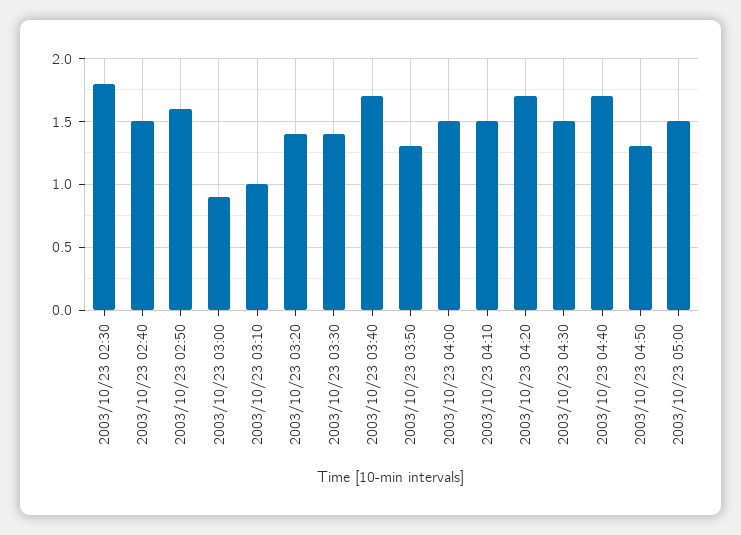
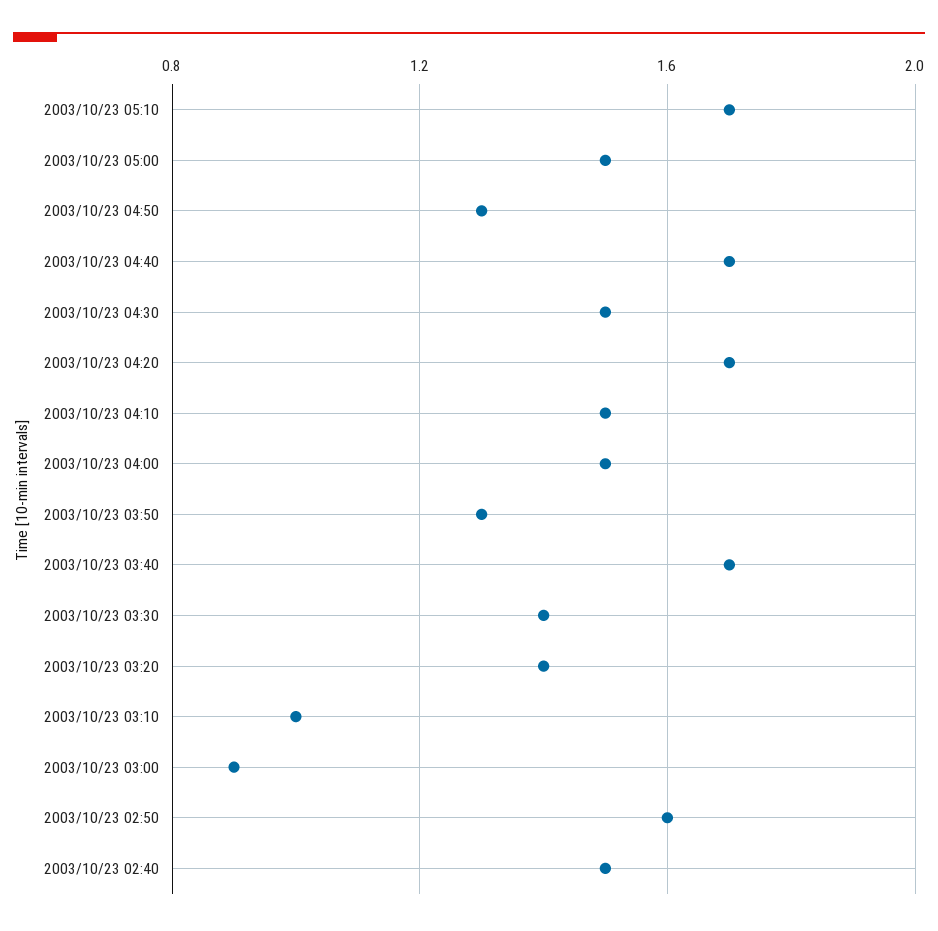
2003/10/23 02:30: 1.8 -> none
2003/10/23 05:10: none -> 1.7

